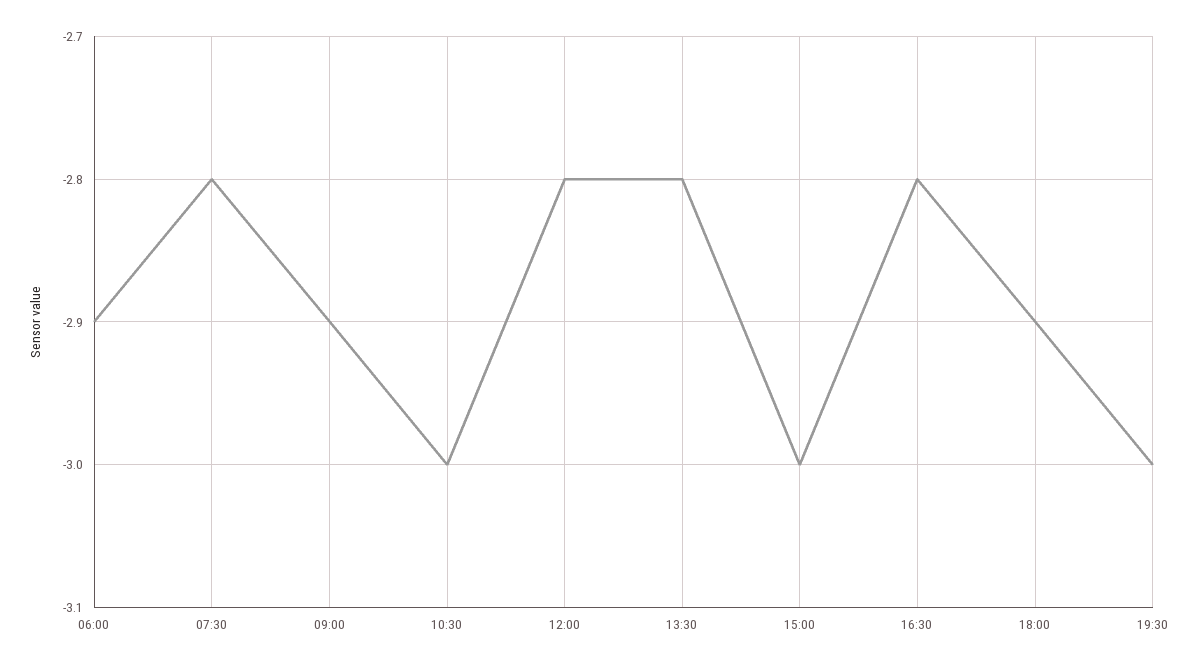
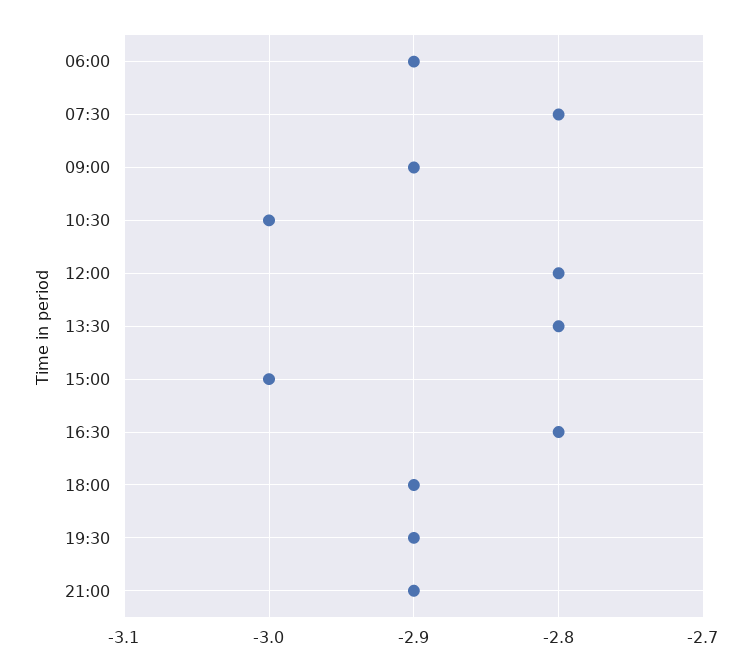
19:30: -3 -> -2.9
21:00: none -> -2.9

